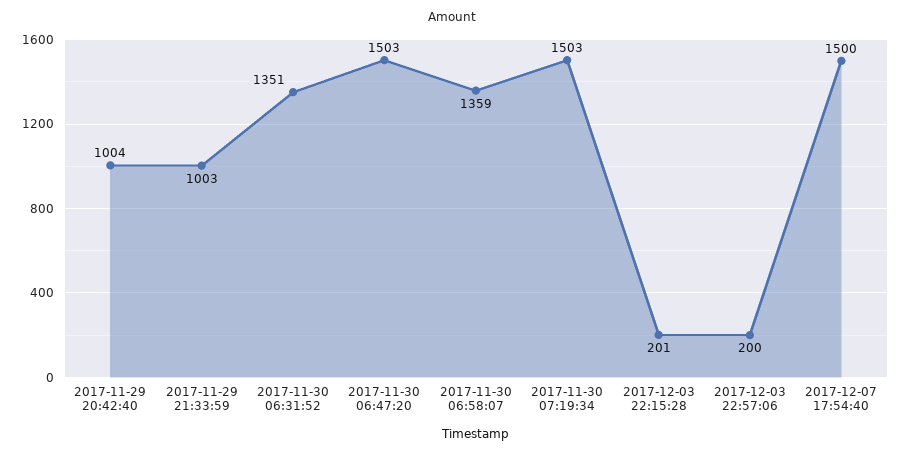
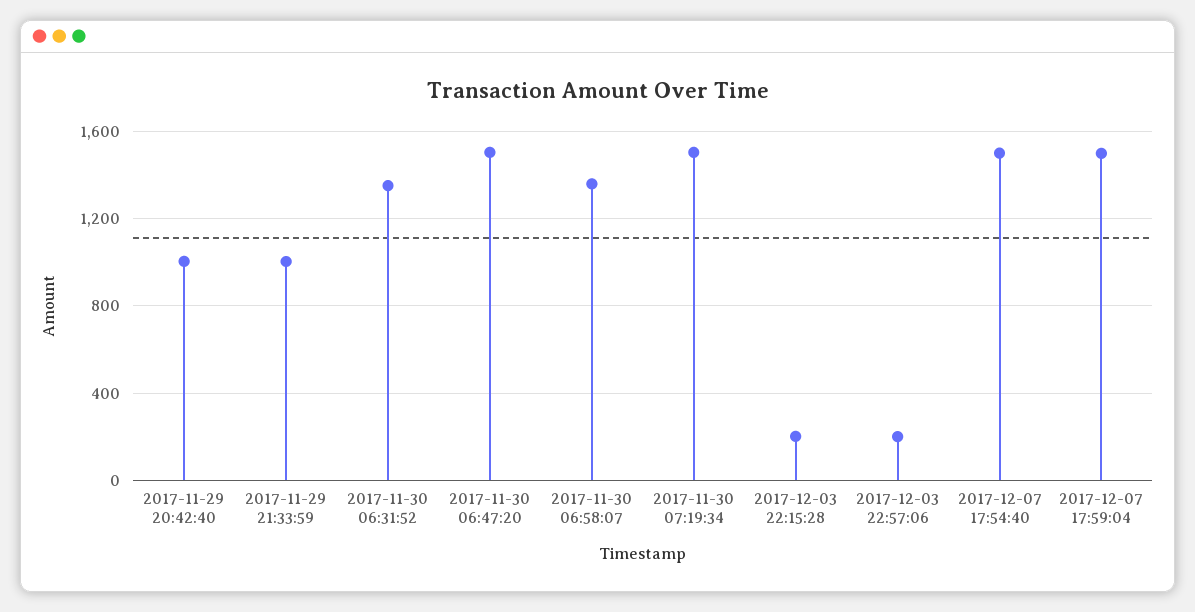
2017-12-07 17:59:04: none -> 1500

